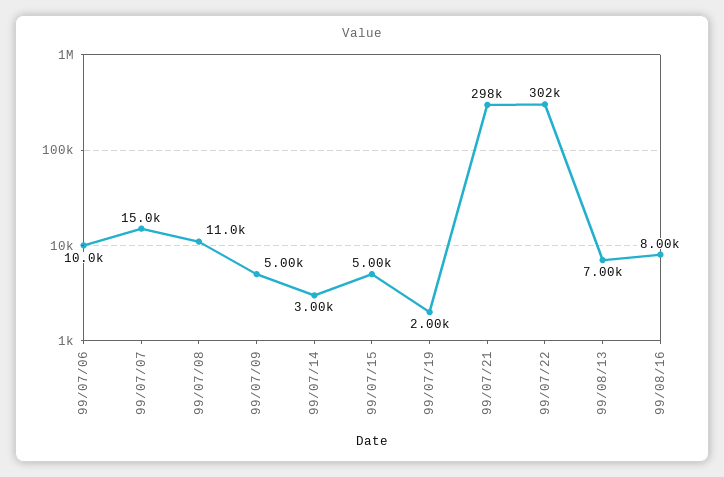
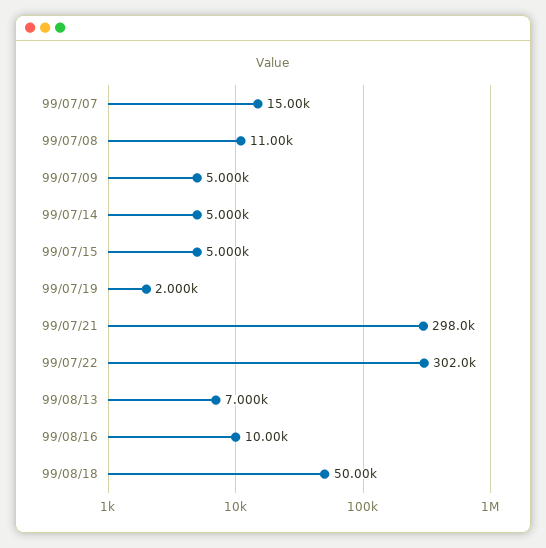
99/07/06: 10000 -> none
99/07/14: 3000 -> 5000
99/08/16: 8000 -> 10000
99/08/18: none -> 50000

